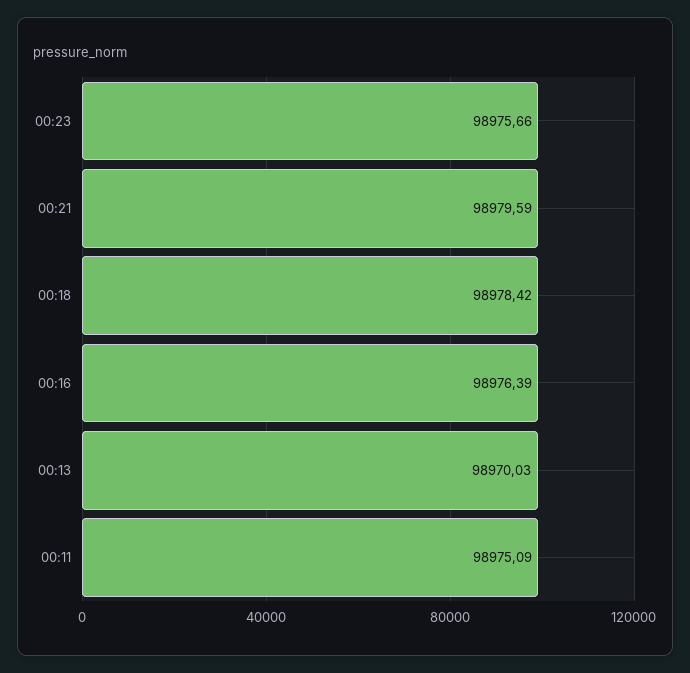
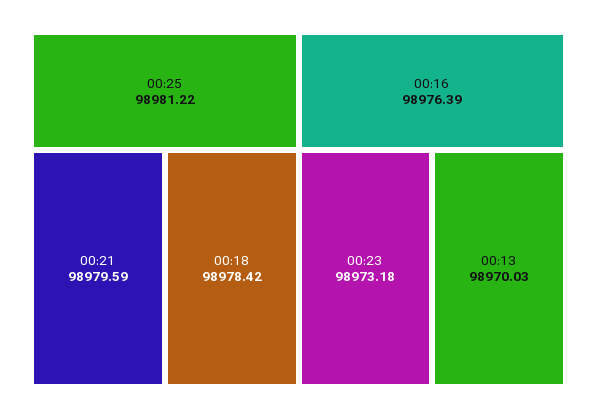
00:23: 98975.66 -> 98973.18
00:11: 98975.09 -> none
00:25: none -> 98981.22

